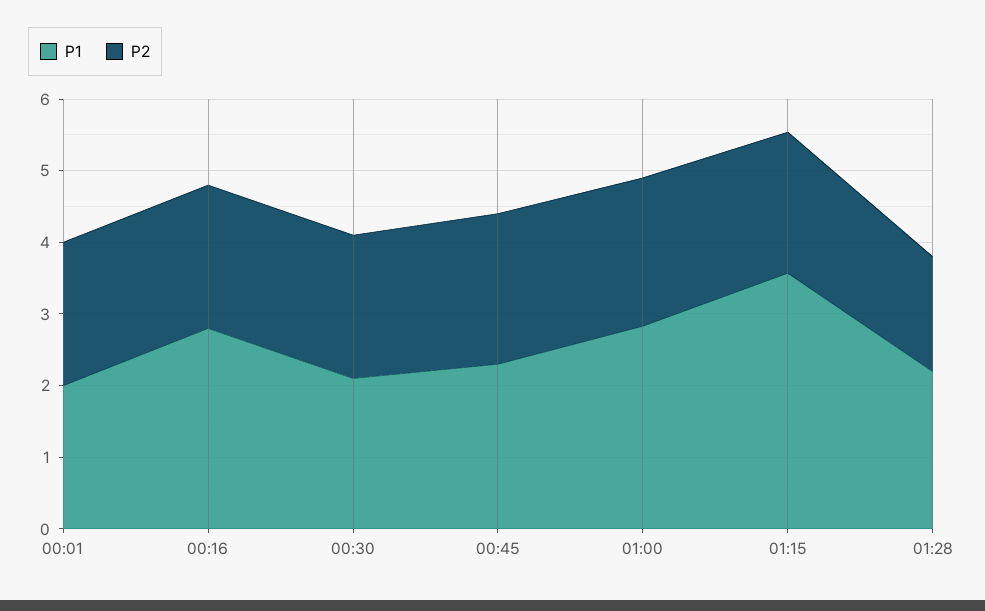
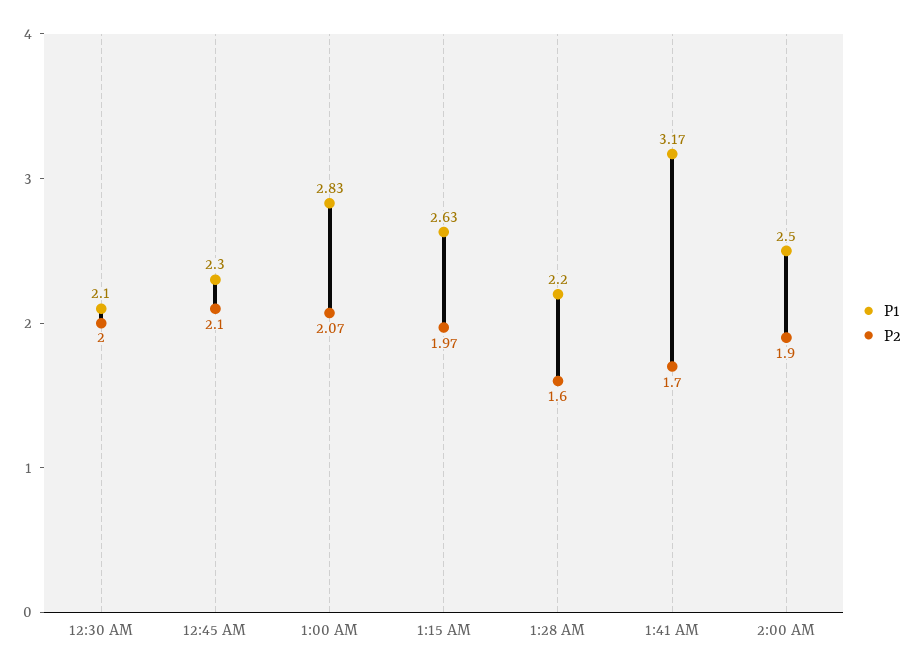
P1, 00:01: 2 -> none
P2, 00:01: 2 -> none
P1, 00:16: 2.8 -> none
P2, 00:16: 2 -> none
P1, 01:15: 3.6 -> 2.63
P1, 1:41 AM: none -> 3.17
P2, 1:41 AM: none -> 1.7
P1, 2:00 AM: none -> 2.5
P2, 2:00 AM: none -> 1.9

